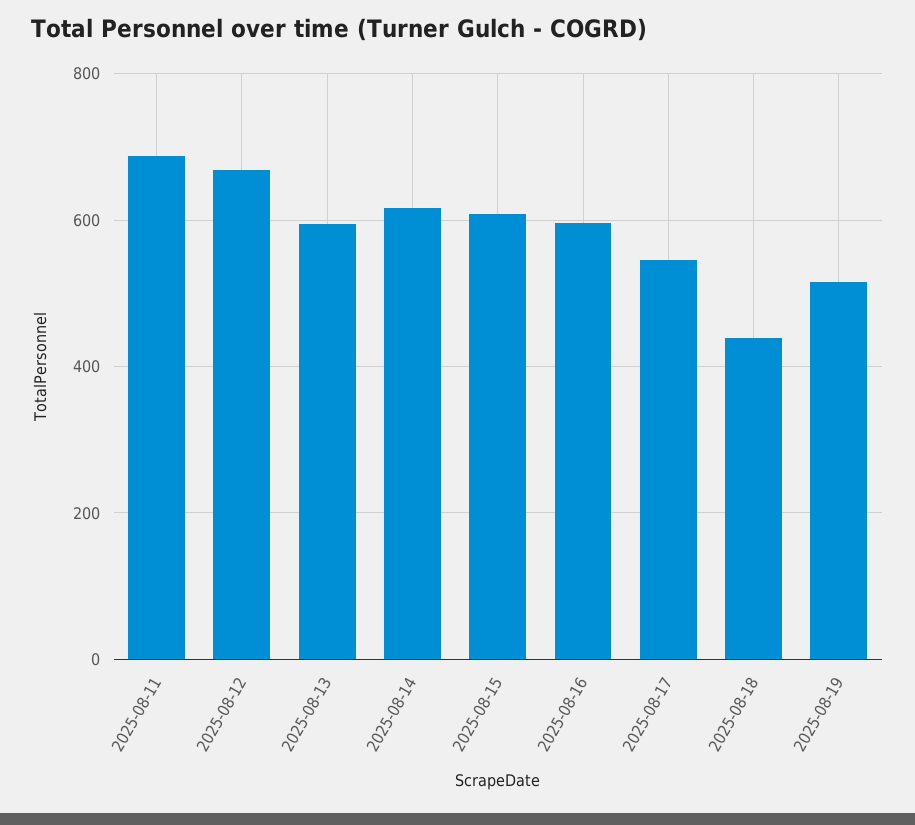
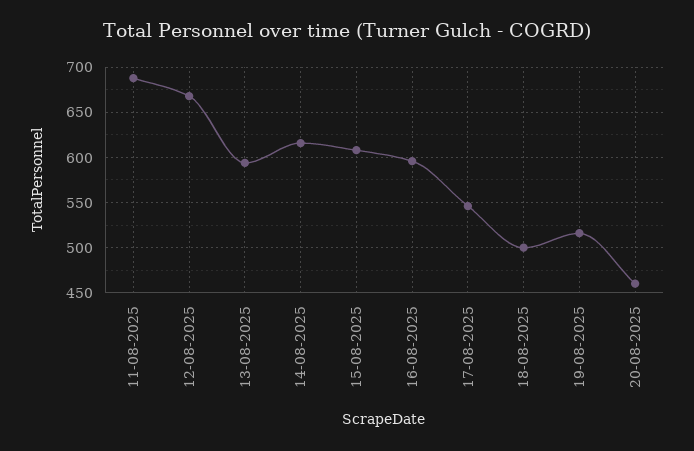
2025-08-18: 440 -> 500
20-08-2025: none -> 460

